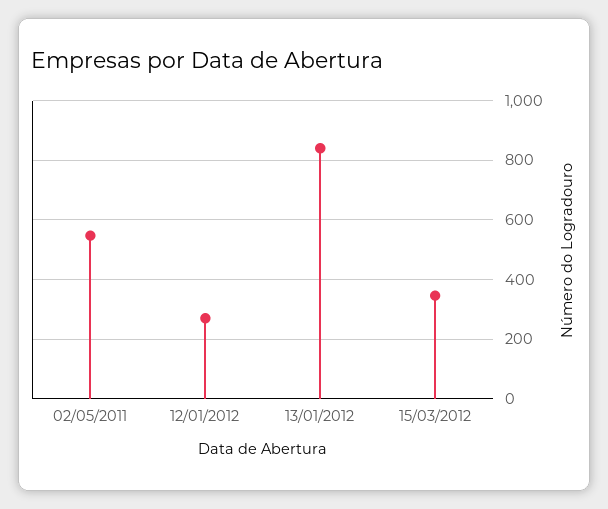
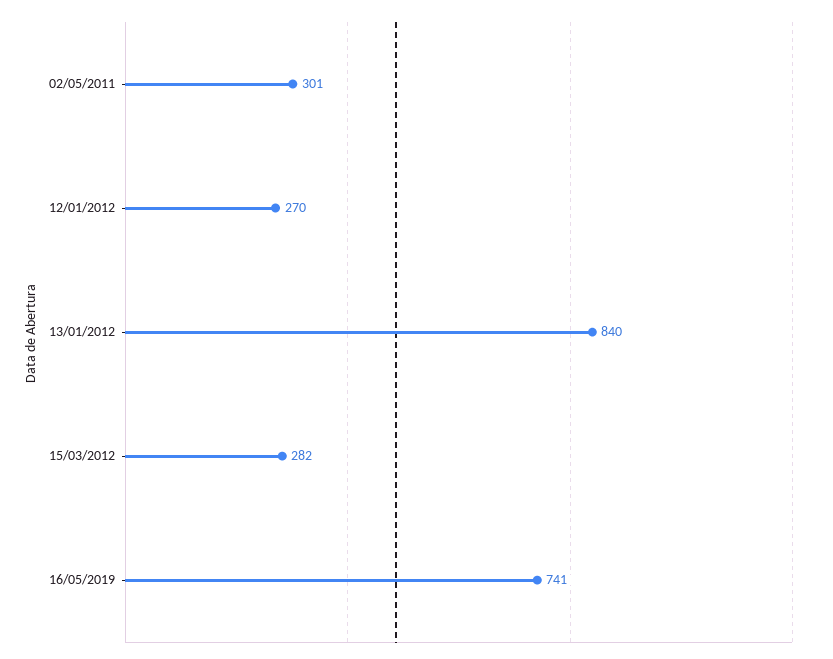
02/05/2011: 550 -> 301
15/03/2012: 350 -> 282
16/05/2019: none -> 741

